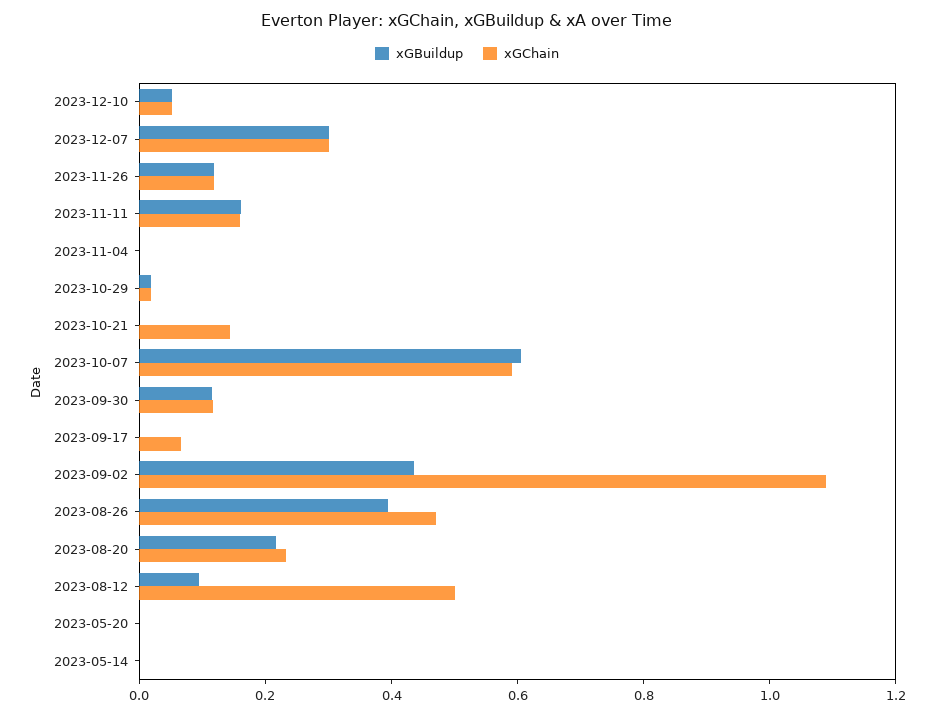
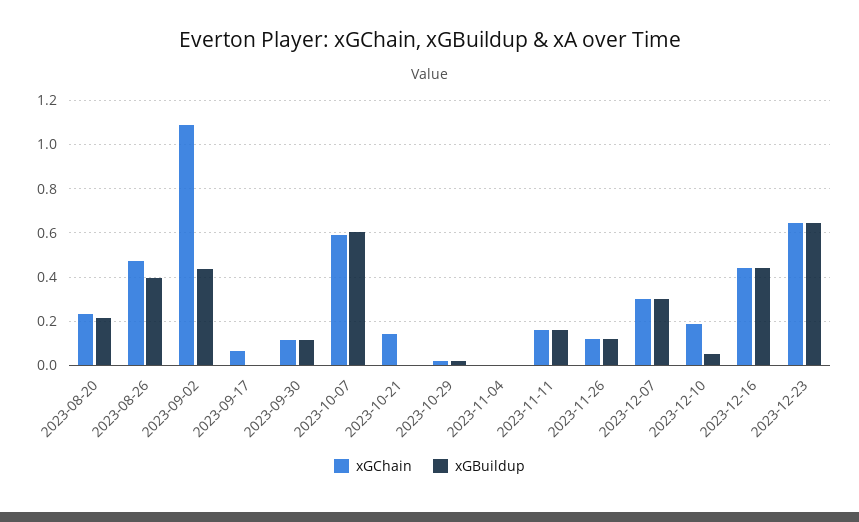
xGChain, 2023-12-10: 0.05 -> 0.2
xGBuildup, 2023-08-12: 0.1 -> none
xGChain, 2023-08-12: 0.5 -> none
xGBuildup, 2023-05-20: 0 -> none
xGChain, 2023-05-20: 0 -> none
xGBuildup, 2023-05-14: 0 -> none
xGChain, 2023-05-14: 0 -> none
xGChain, 2023-12-16: none -> 0.45
xGBuildup, 2023-12-16: none -> 0.45
xGChain, 2023-12-23: none -> 0.65
xGBuildup, 2023-12-23: none -> 0.65

